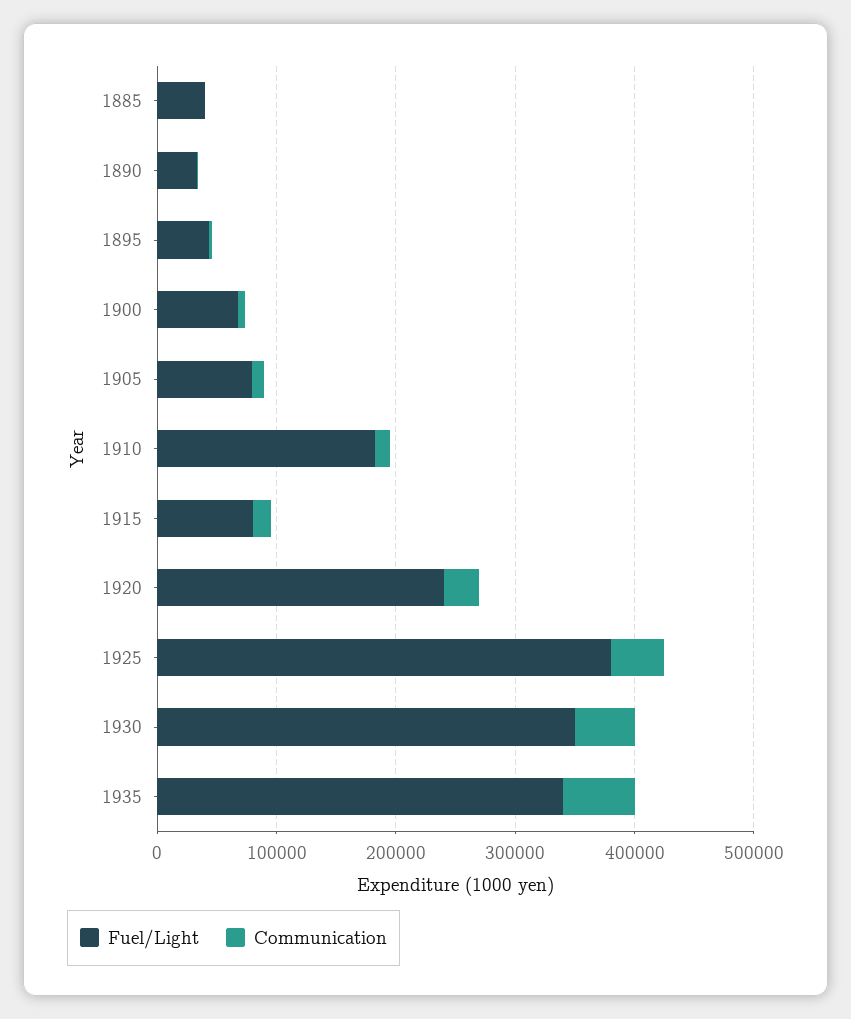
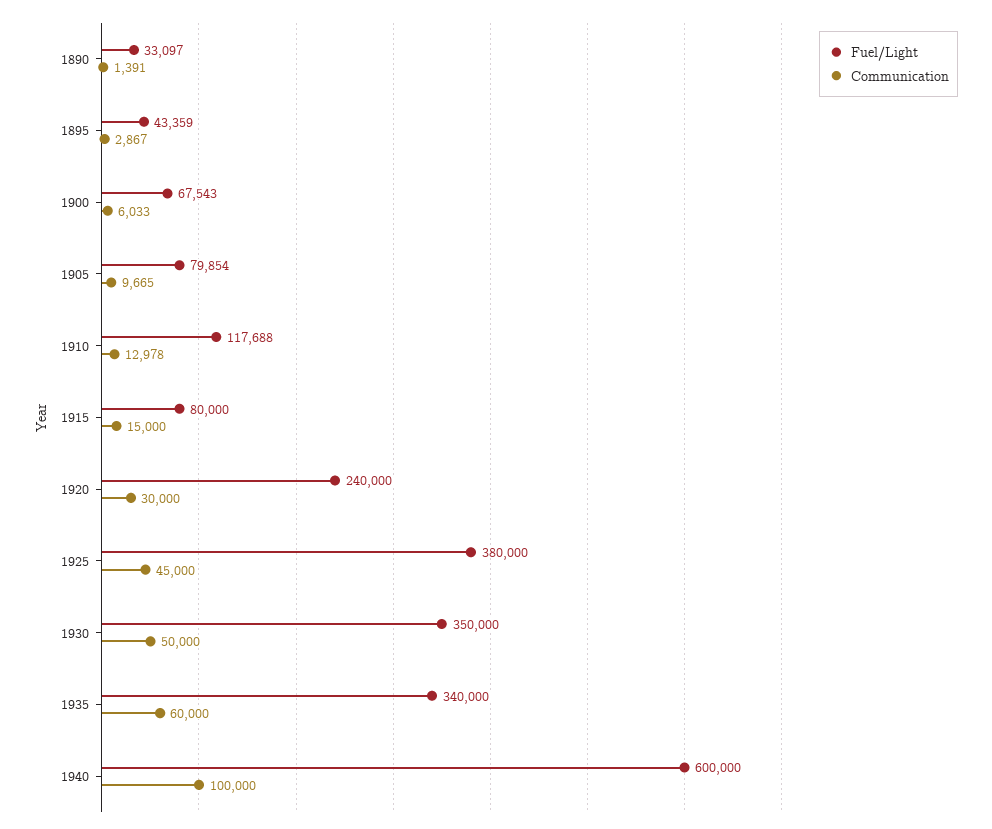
Fuel/Light, 1885: 40000 -> none
Communication, 1885: 0 -> none
Fuel/Light, 1910: 180000 -> 117688
Fuel/Light, 1940: none -> 600000
Communication, 1940: none -> 100000

